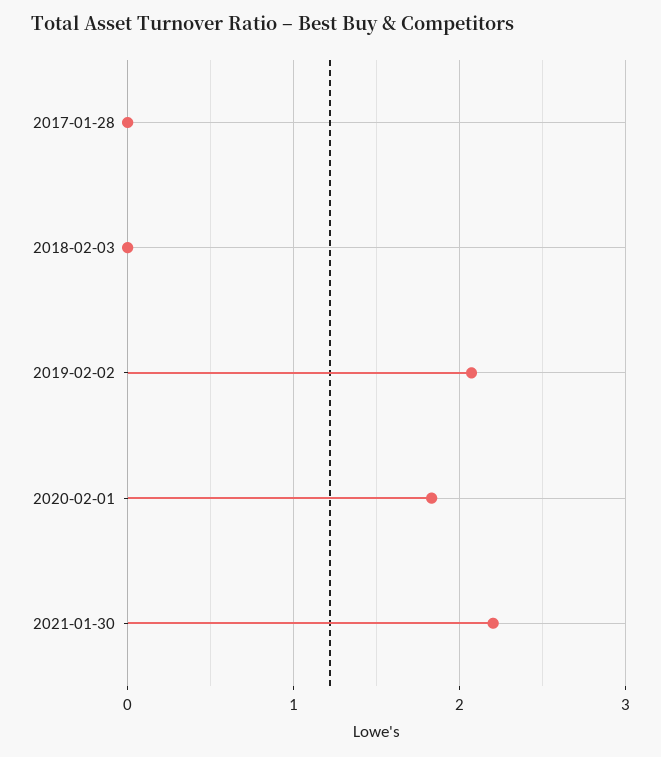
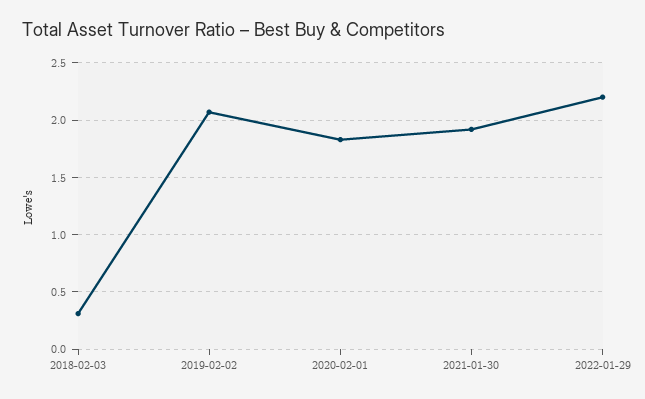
2017-01-28: 0 -> none
2018-02-03: 0 -> 0.3
2021-01-30: 2.2 -> 1.9
2022-01-29: none -> 2.2

